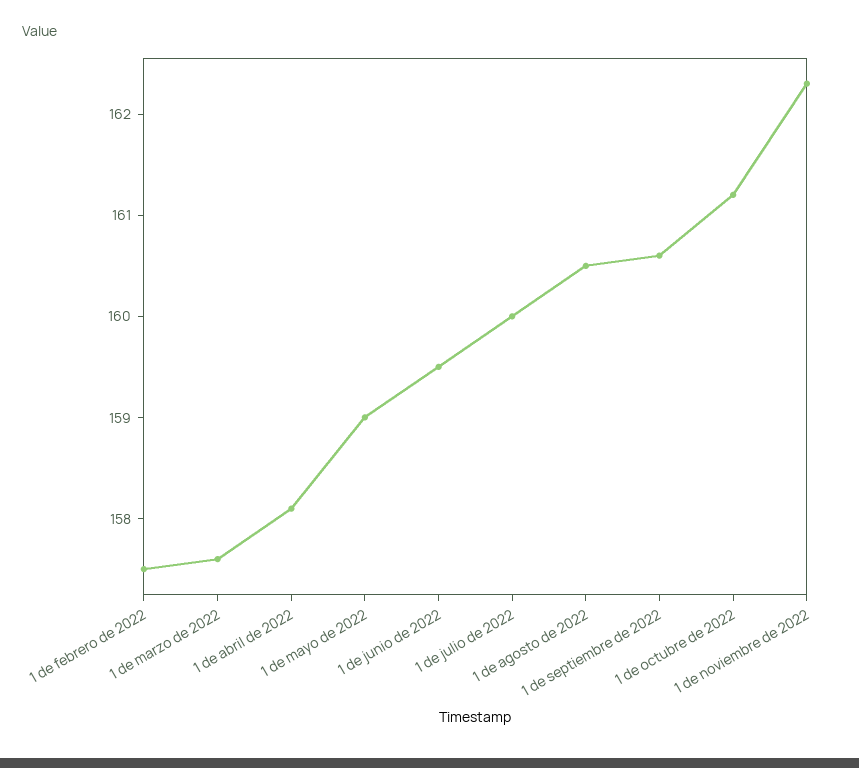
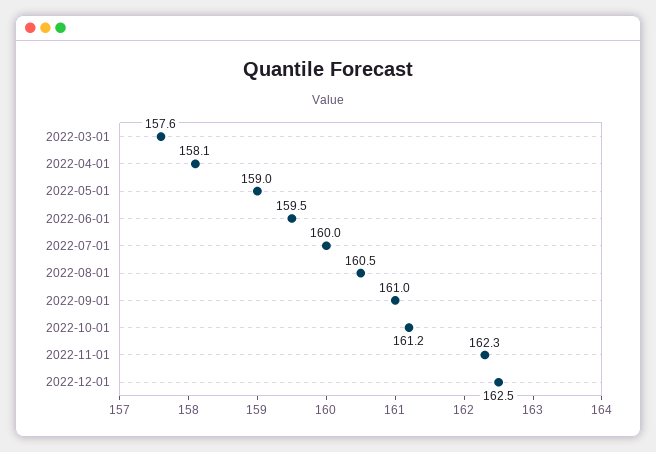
1 de febrero de 2022: 157.5 -> none
1 de septiembre de 2022: 160.6 -> 161
2022-12-01: none -> 162.5

